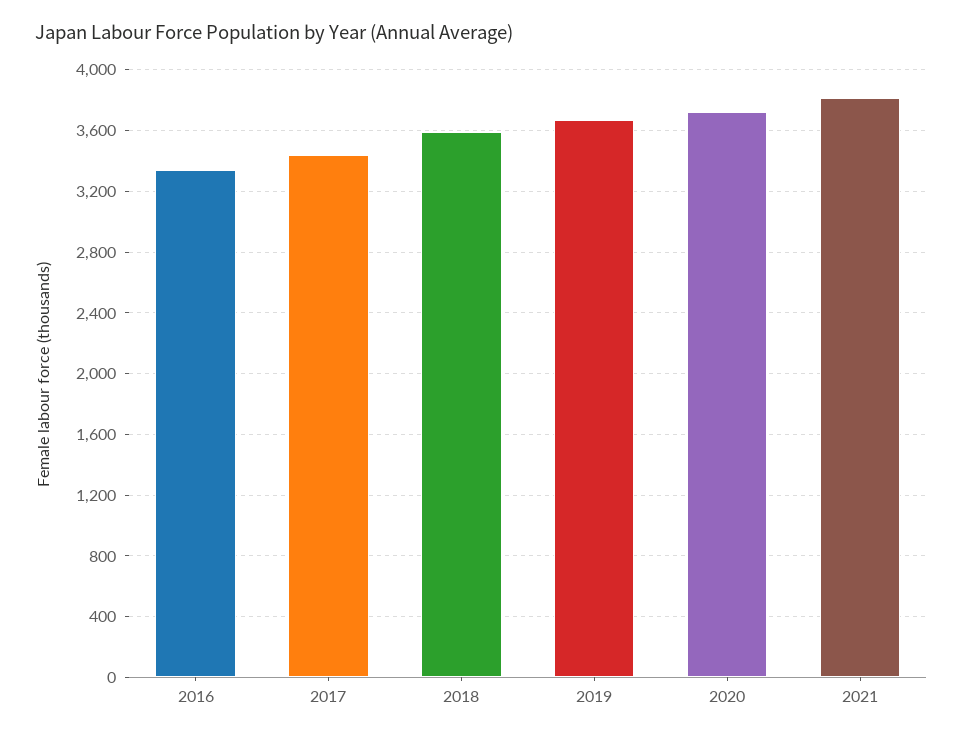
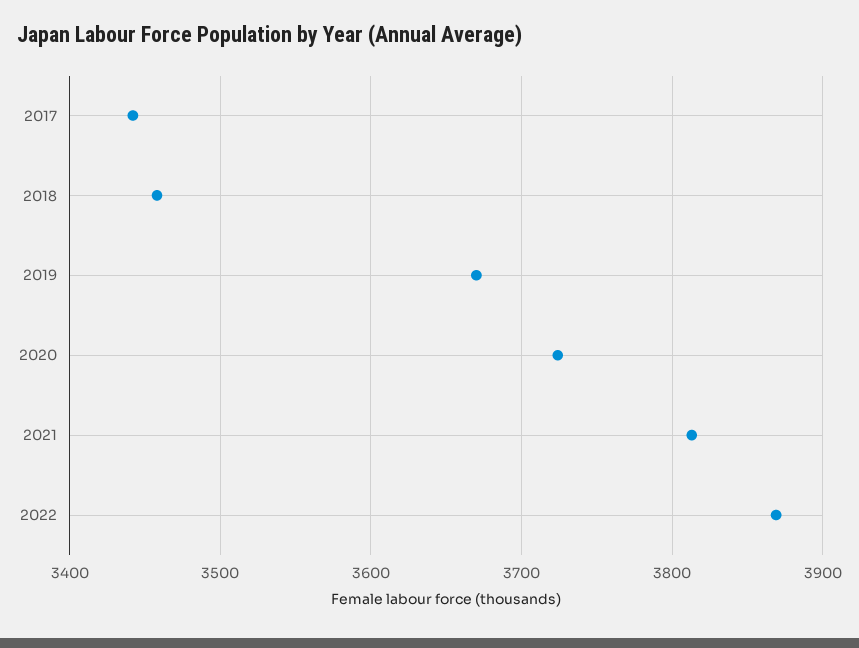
2016: 3350 -> none
2018: 3600 -> 3460
2022: none -> 3870

